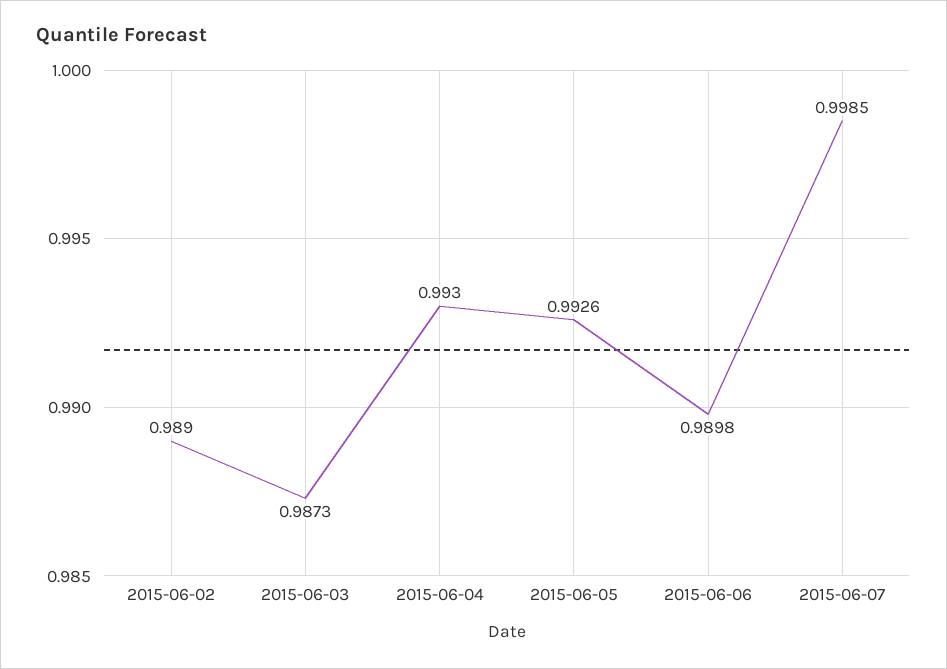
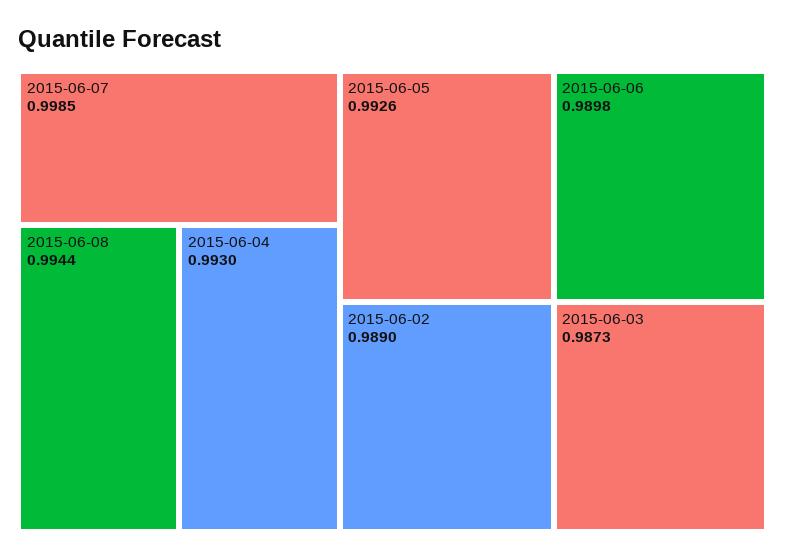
2015-06-08: none -> 0.9944

